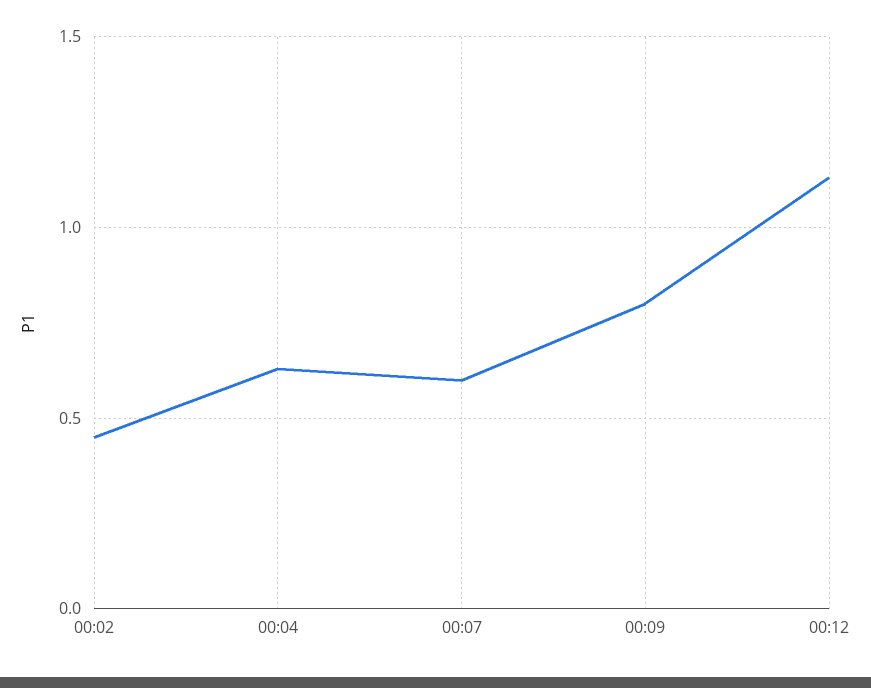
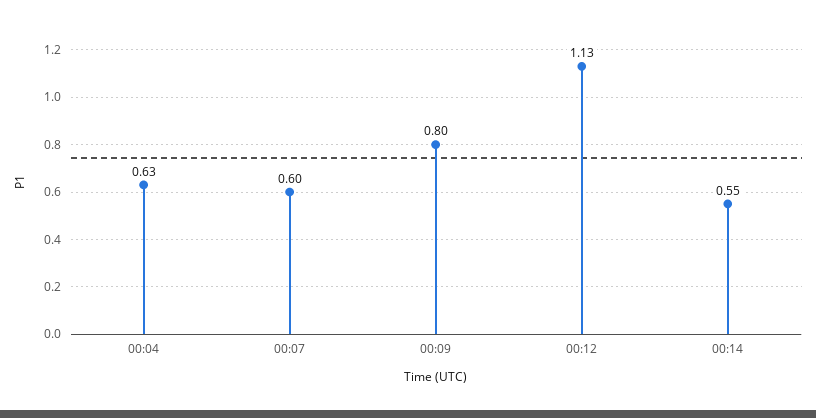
00:02: 0.45 -> none
00:14: none -> 0.55

